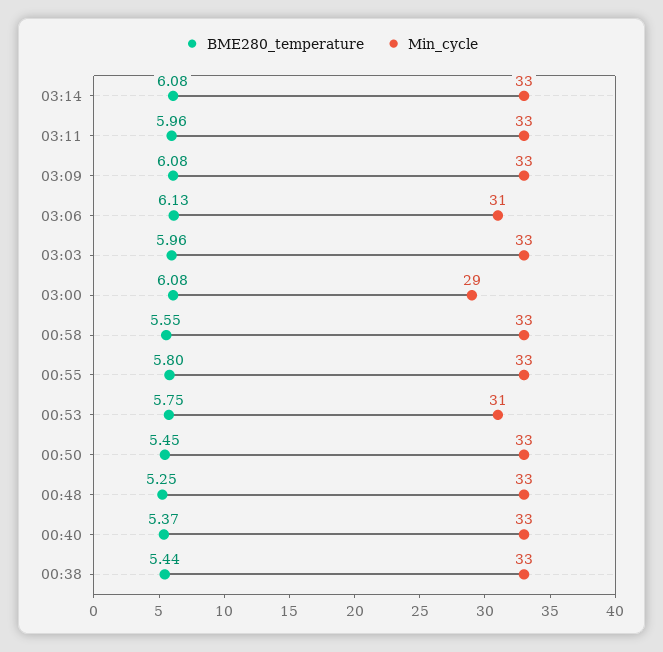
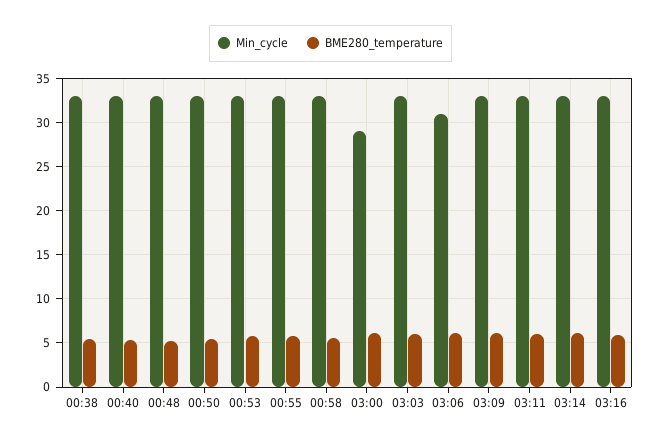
Min_cycle, 00:53: 31 -> 33
Min_cycle, 03:16: none -> 33
BME280_temperature, 03:16: none -> 6

